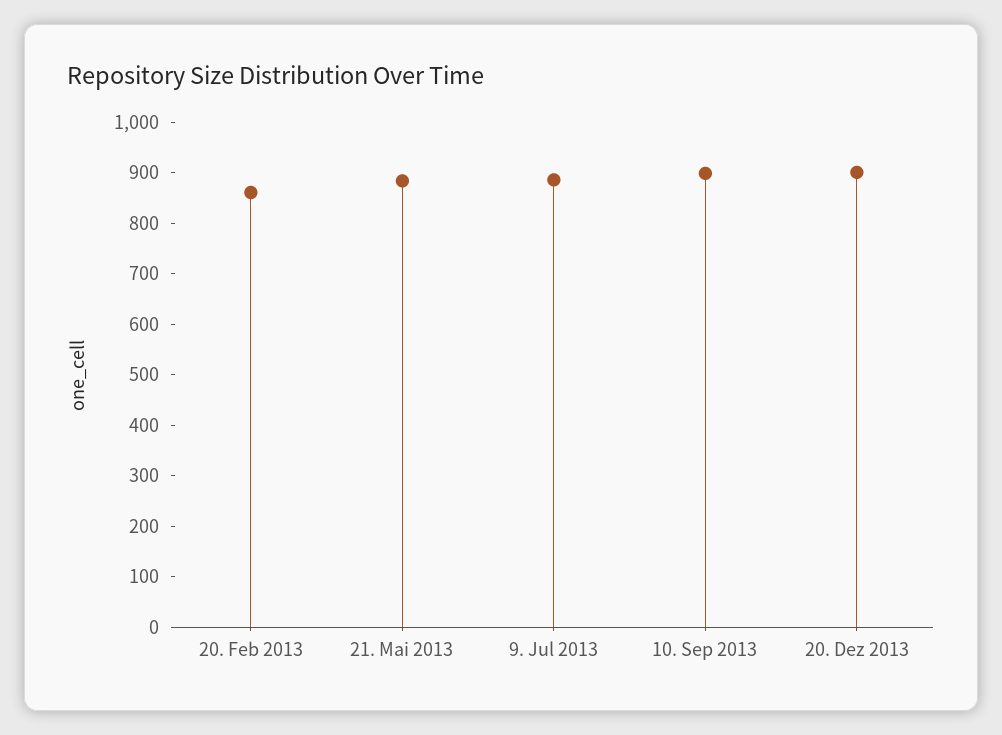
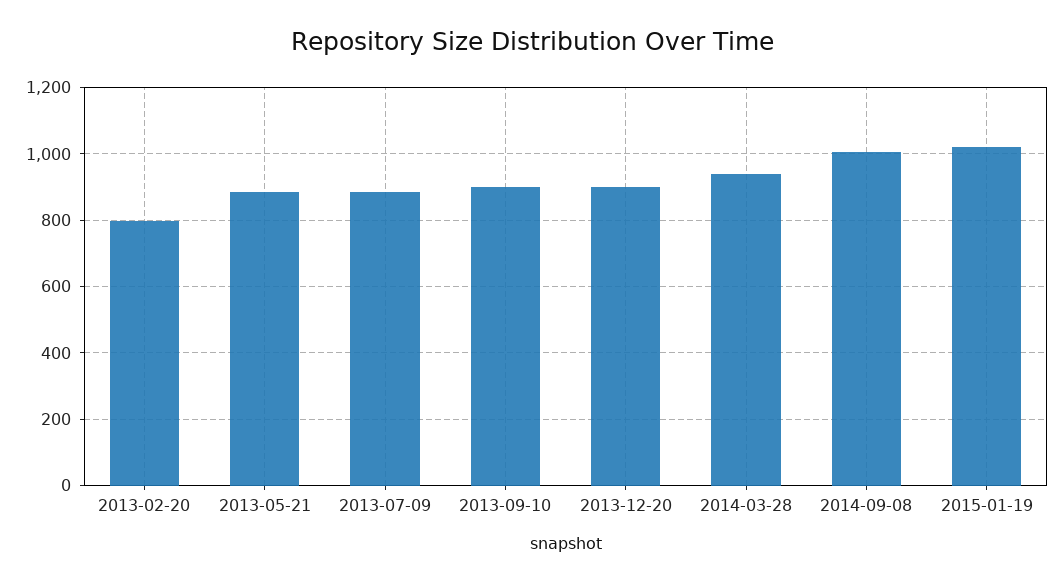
20. Feb 2013: 860 -> 800
2014-03-28: none -> 940
2014-09-08: none -> 1000
2015-01-19: none -> 1020

